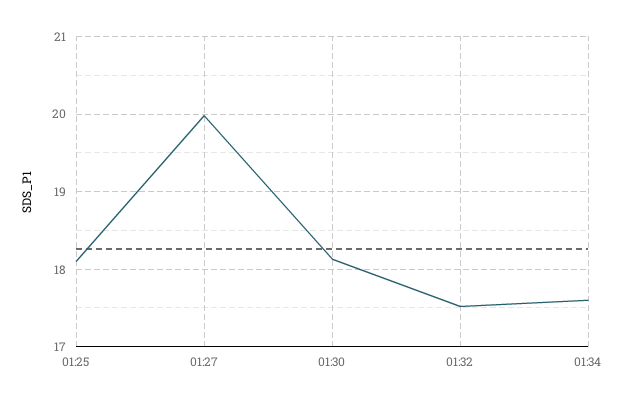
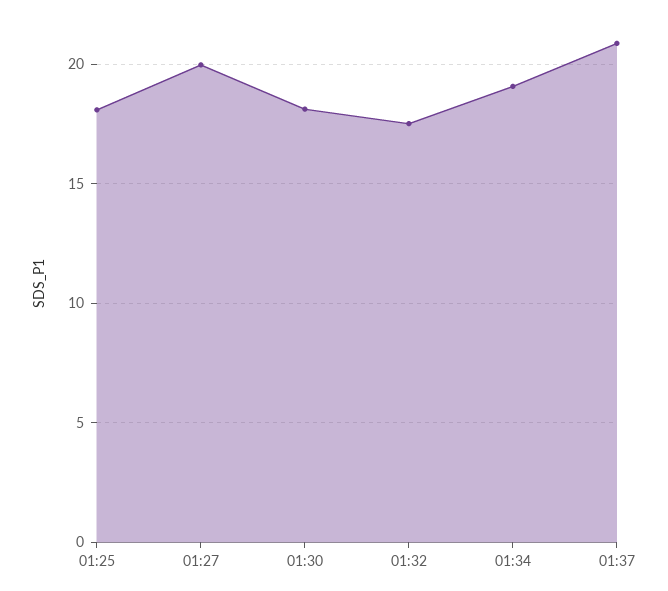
01:34: 17.6 -> 19
01:37: none -> 21

